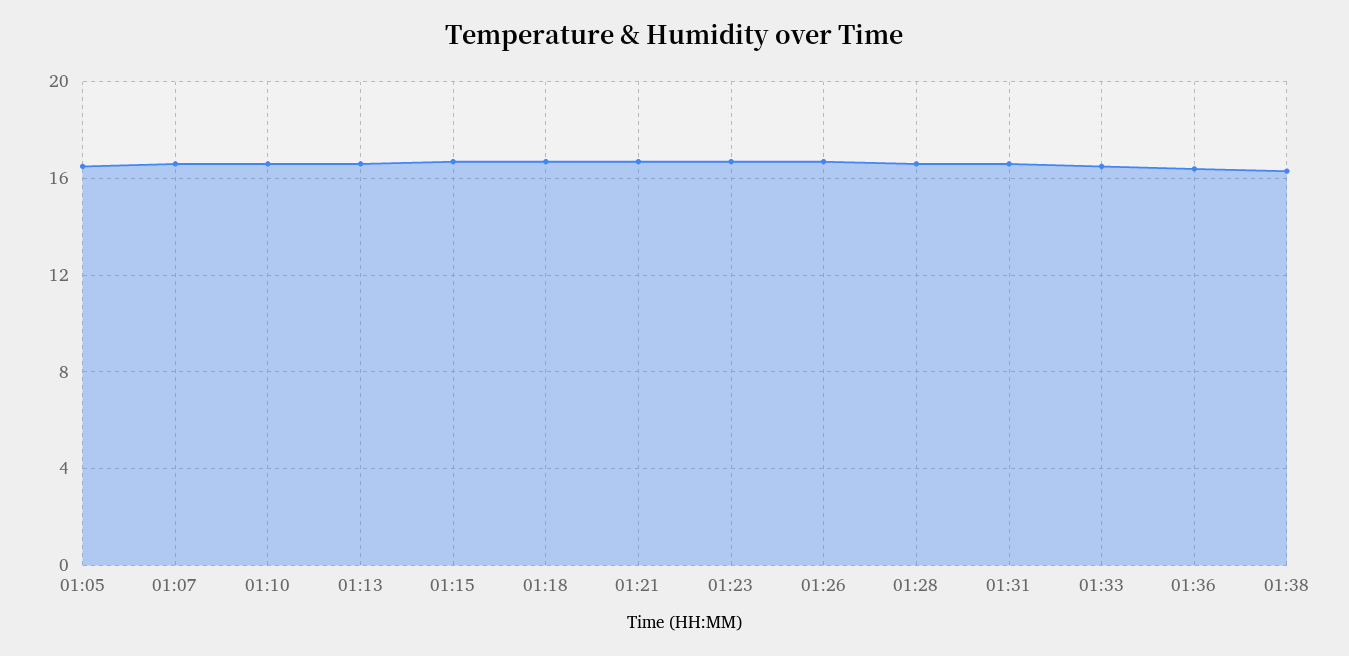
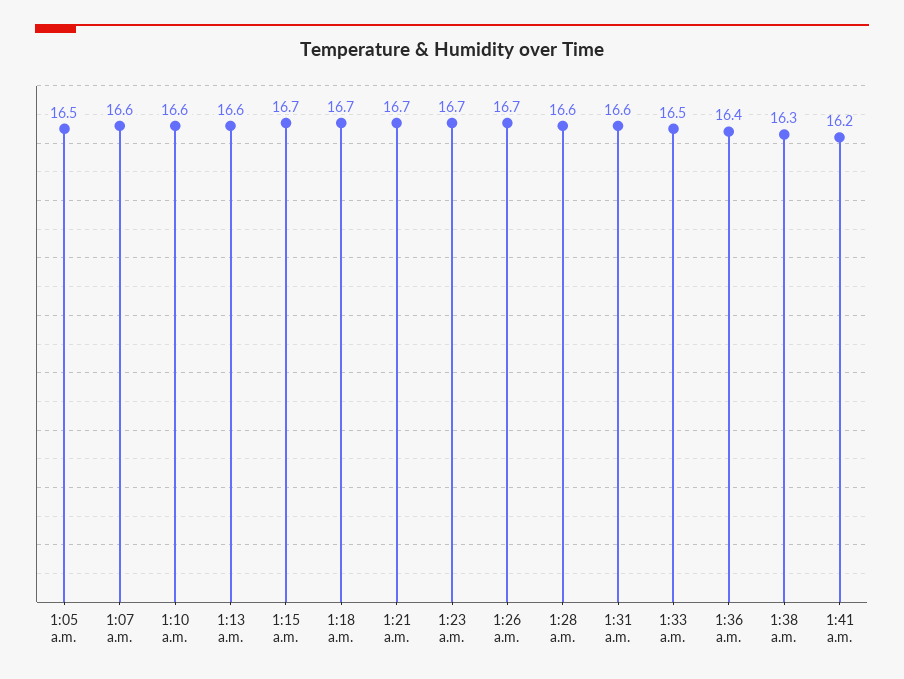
1:41 a.m.: none -> 16.2

